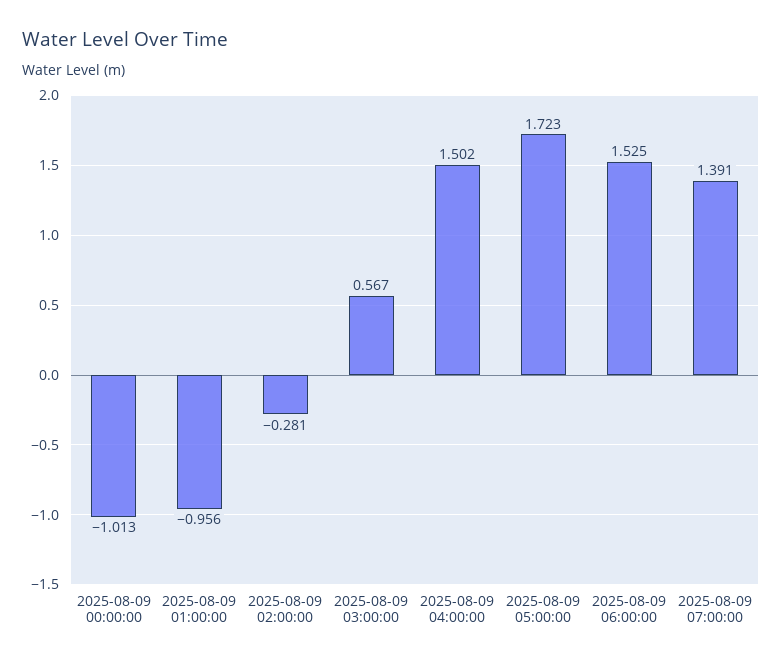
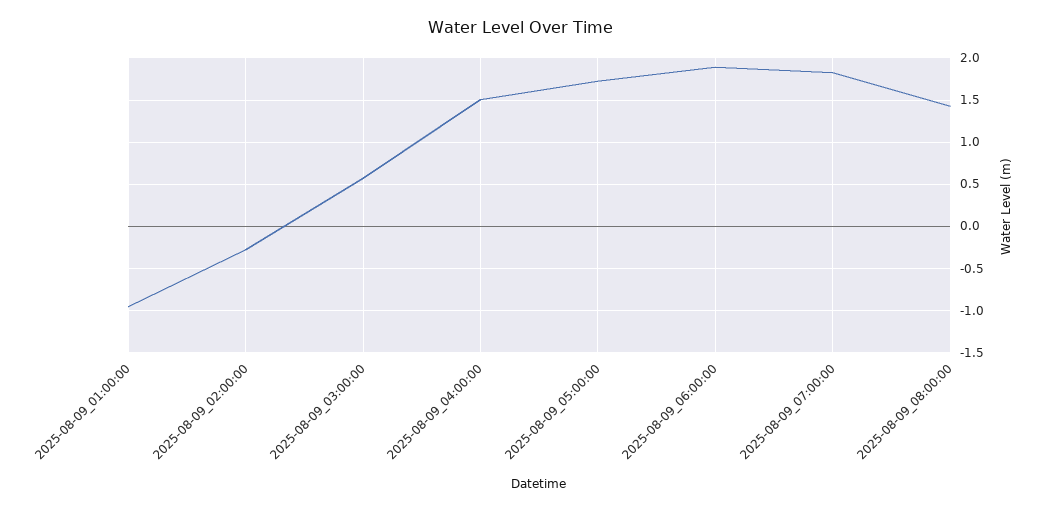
2025-08-09 00:00:00: -1.013 -> none
2025-08-09 06:00:00: 1.525 -> 1.9
2025-08-09 07:00:00: 1.391 -> 1.8
2025-08-09_08:00:00: none -> 1.4

